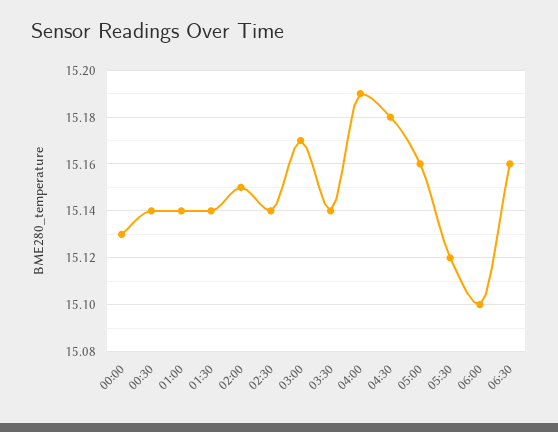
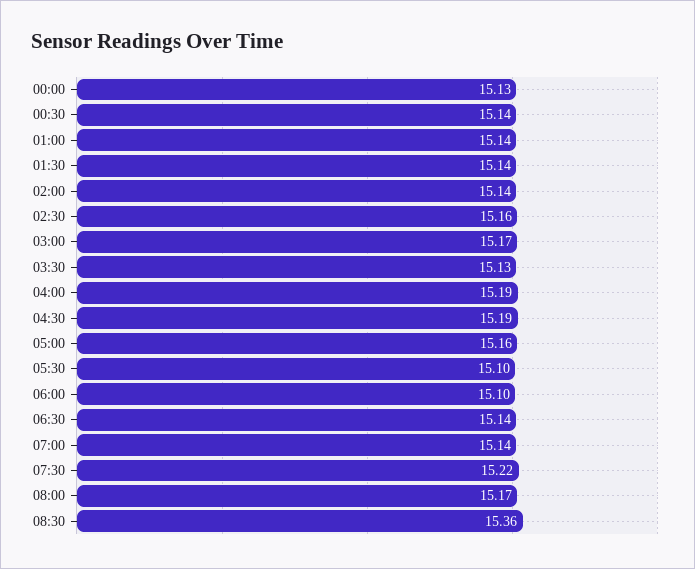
02:00: 15.15 -> 15.14
02:30: 15.14 -> 15.16
03:30: 15.14 -> 15.13
04:30: 15.18 -> 15.19
05:30: 15.12 -> 15.1
06:30: 15.16 -> 15.14
07:00: none -> 15.14
07:30: none -> 15.22
08:00: none -> 15.17
08:30: none -> 15.36

